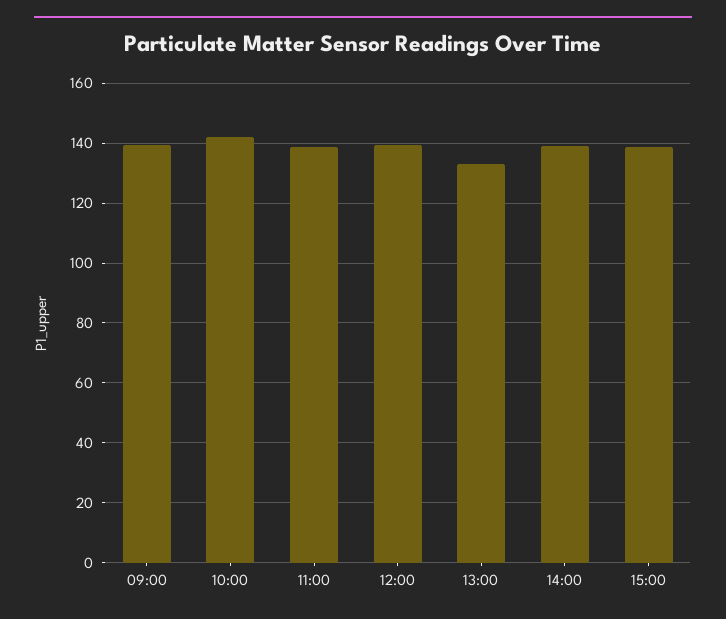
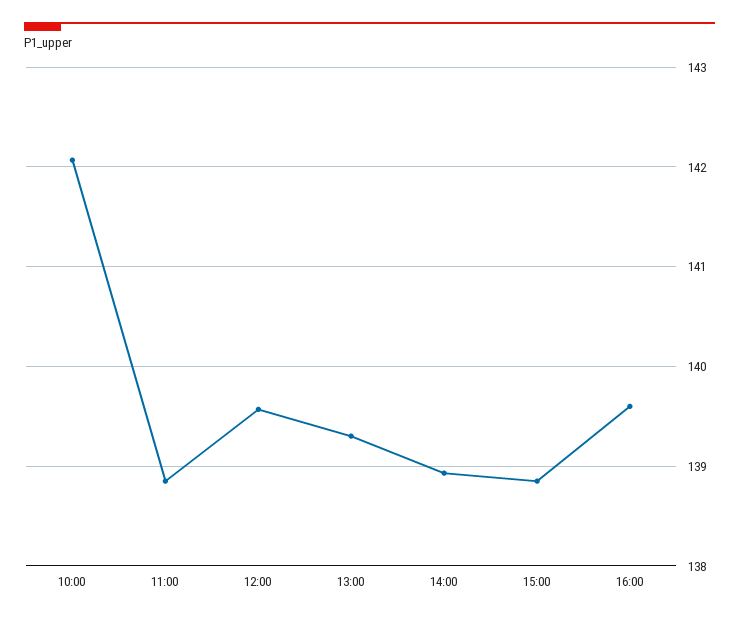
09:00: 140 -> none
13:00: 132.5 -> 139.3
16:00: none -> 139.6

